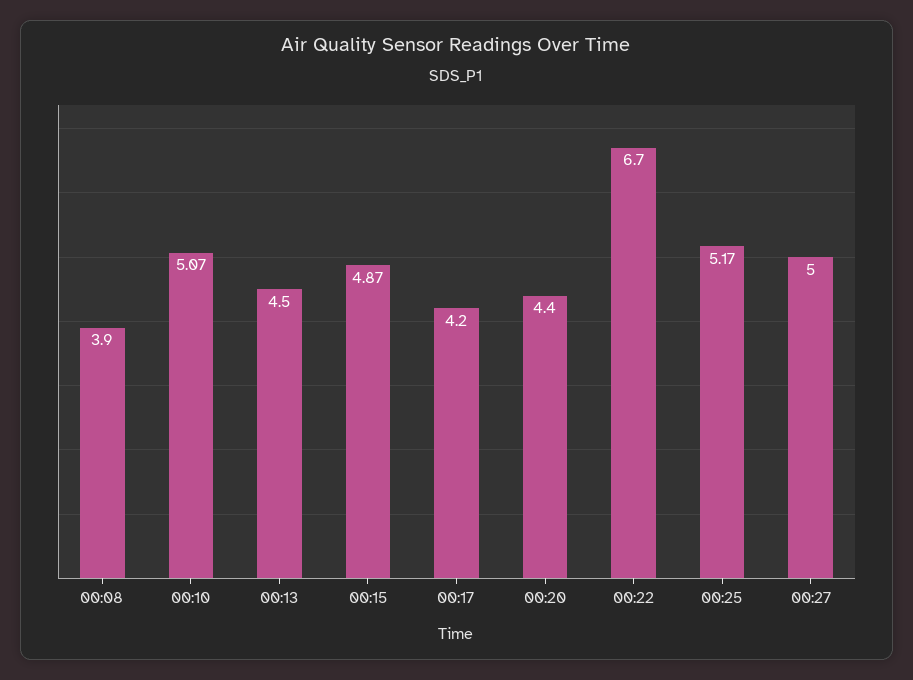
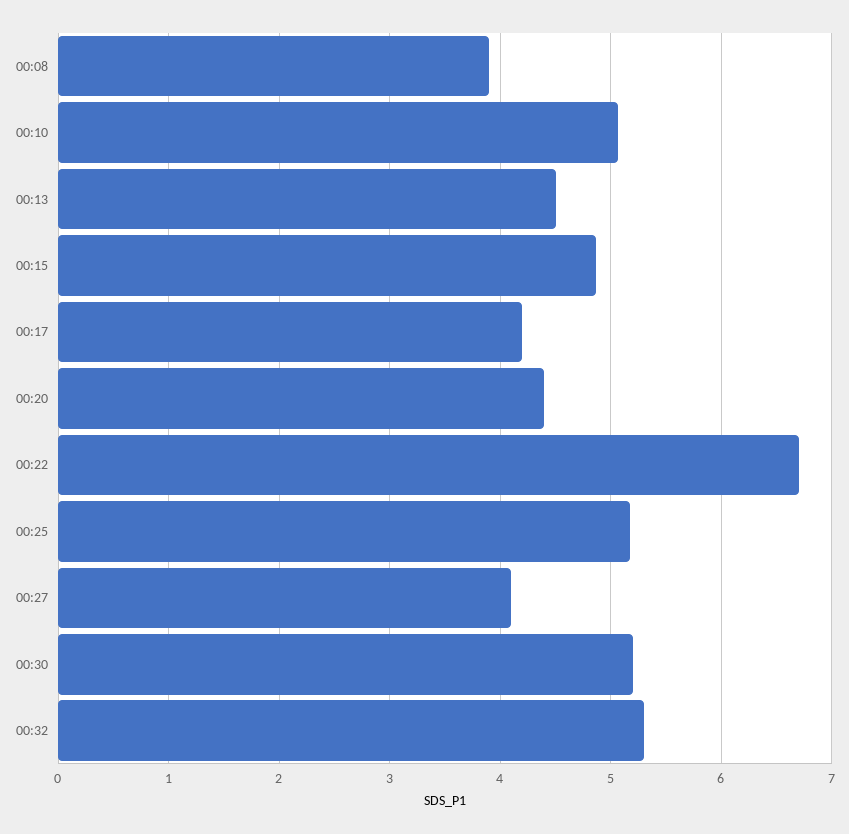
00:27: 5 -> 4.1
00:30: none -> 5.2
00:32: none -> 5.3

